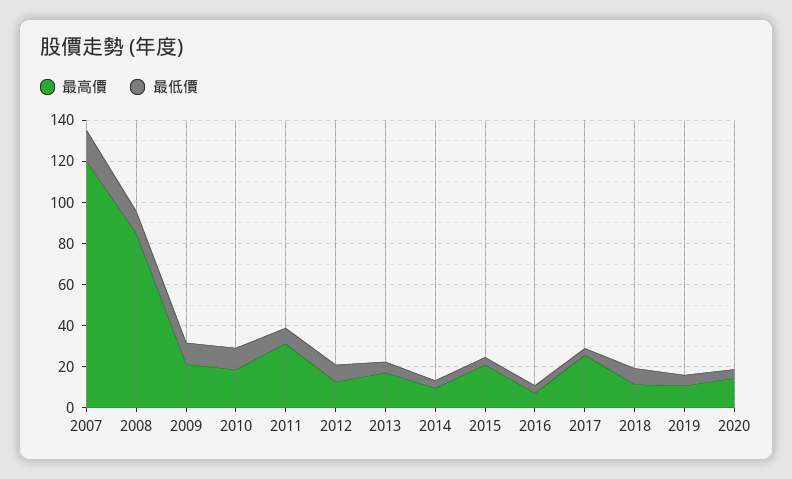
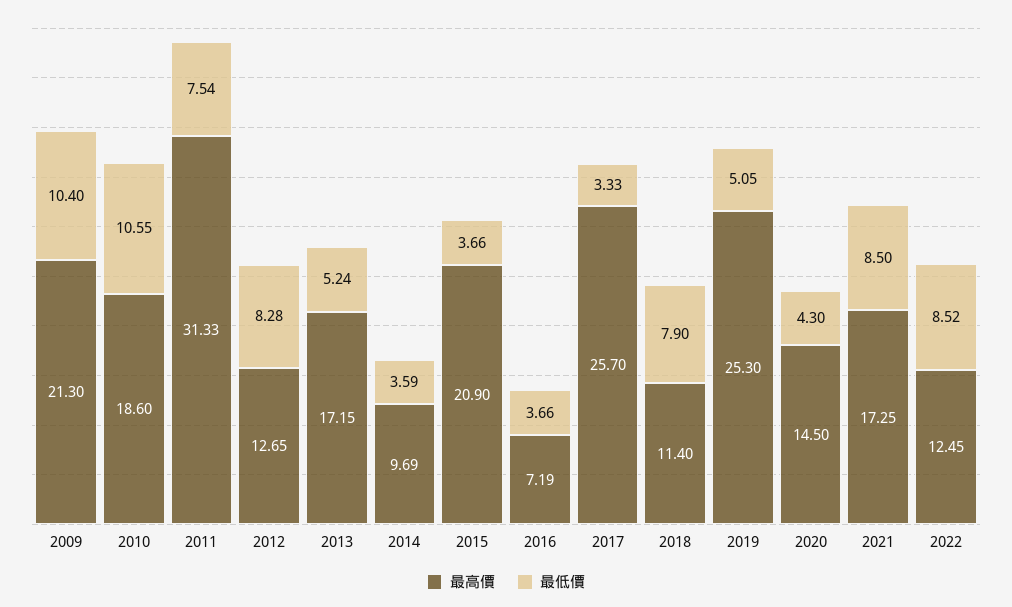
最高價, 2007: 120 -> none
最低價, 2007: 15 -> none
最高價, 2008: 85 -> none
最低價, 2008: 10 -> none
最高價, 2019: 10 -> 25.3
最高價, 2021: none -> 17.25
最低價, 2021: none -> 8.5
最高價, 2022: none -> 12.45
最低價, 2022: none -> 8.52

